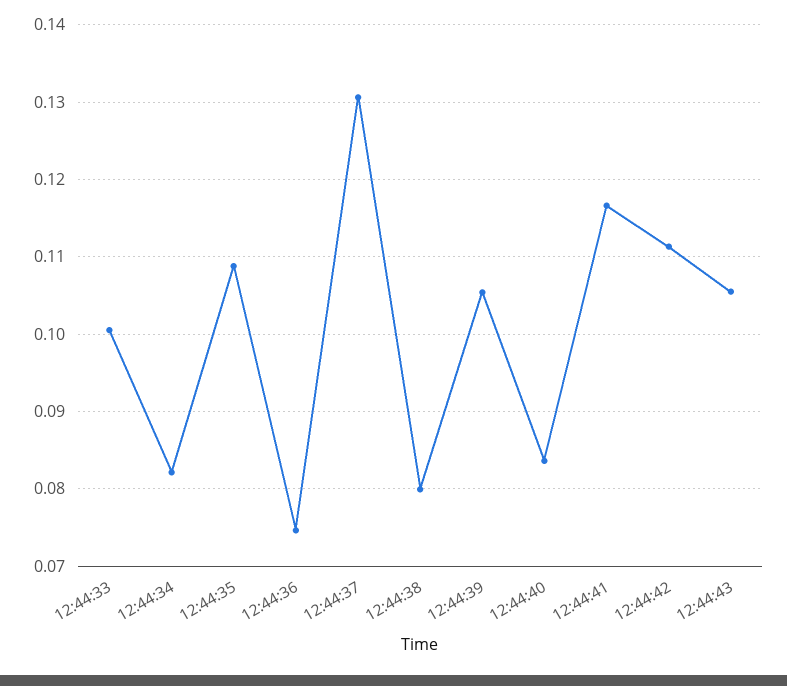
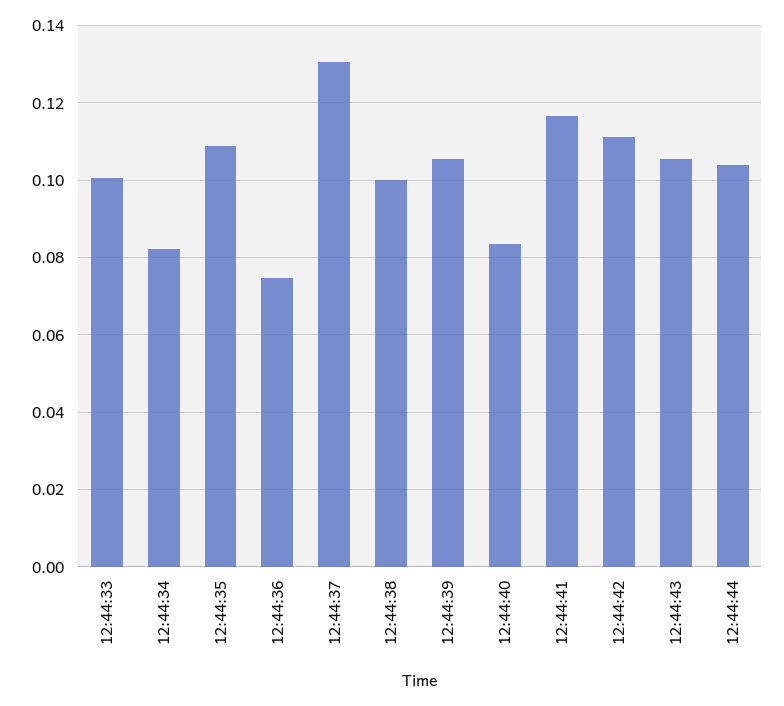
12:44:38: 0.08 -> 0.1
12:44:44: none -> 0.104

